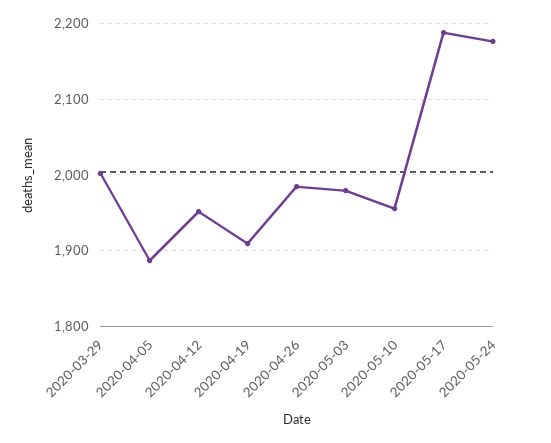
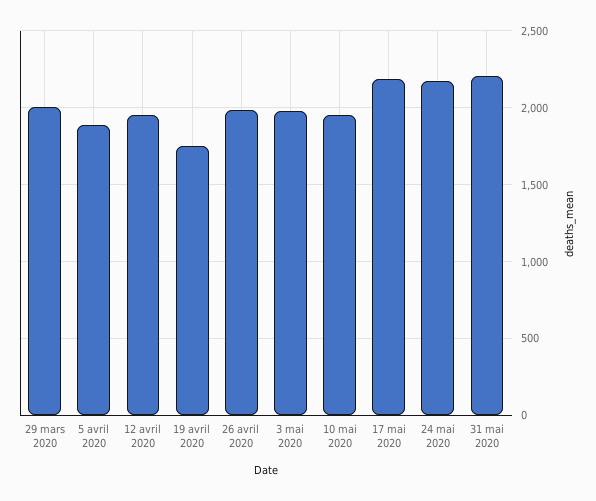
2020-04-19: 1910 -> 1750
31 mai 2020: none -> 2200

